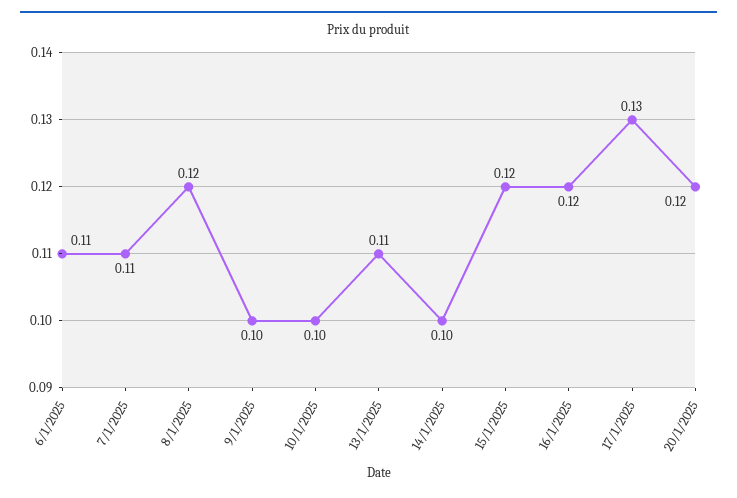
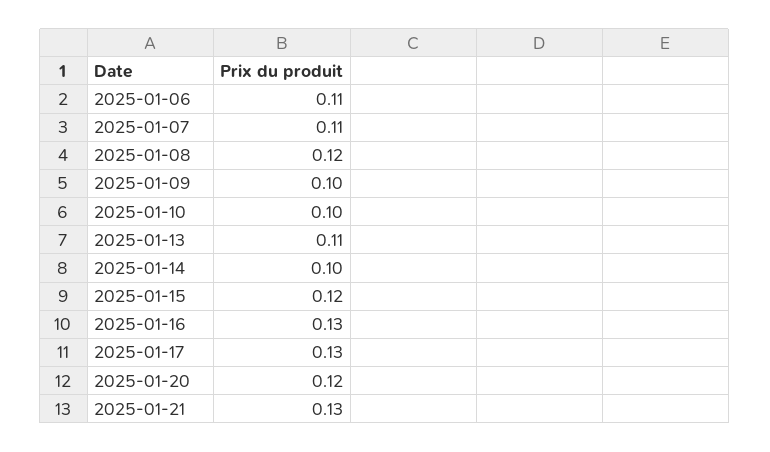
16/1/2025: 0.12 -> 0.13
2025-01-21: none -> 0.13

